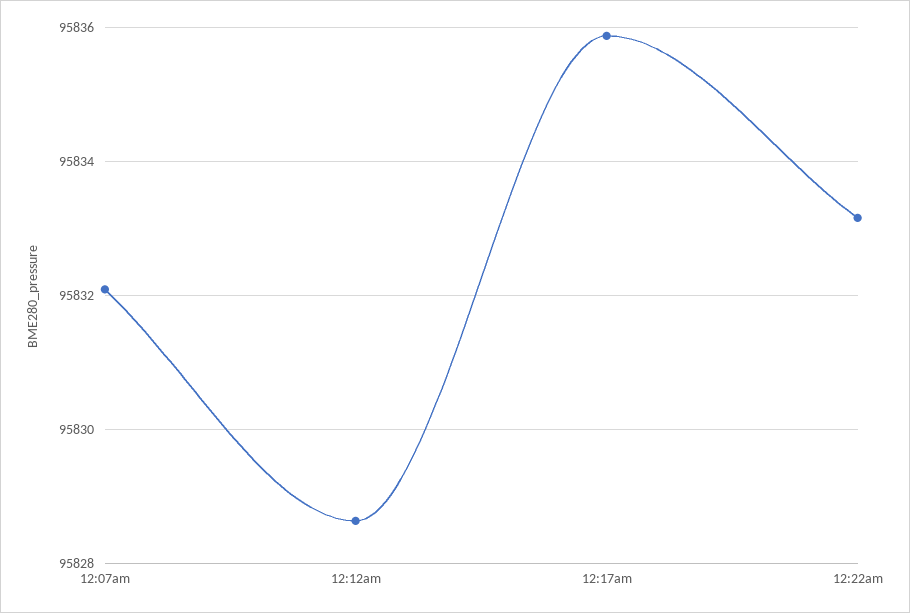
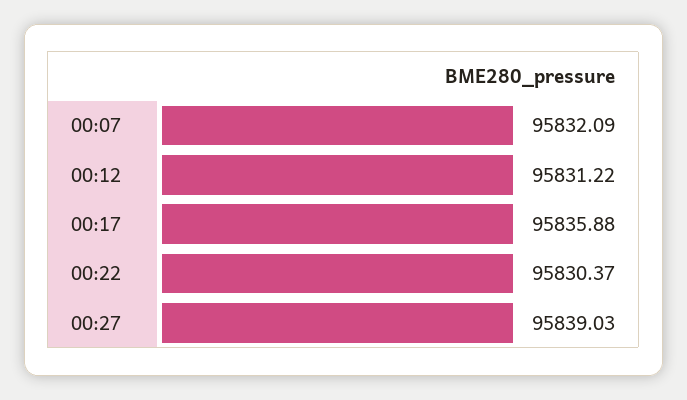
12:12am: 95828.6 -> 95831.22
12:22am: 95833.2 -> 95830.37
00:27: none -> 95839.03

